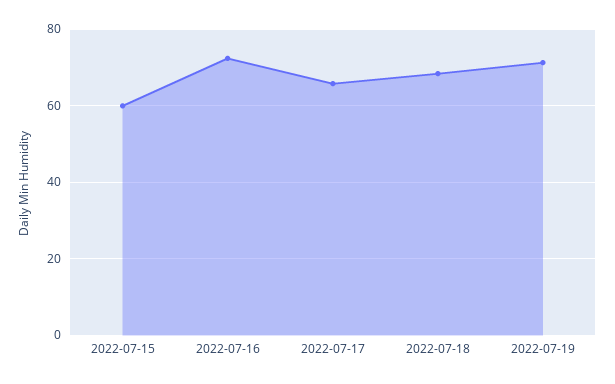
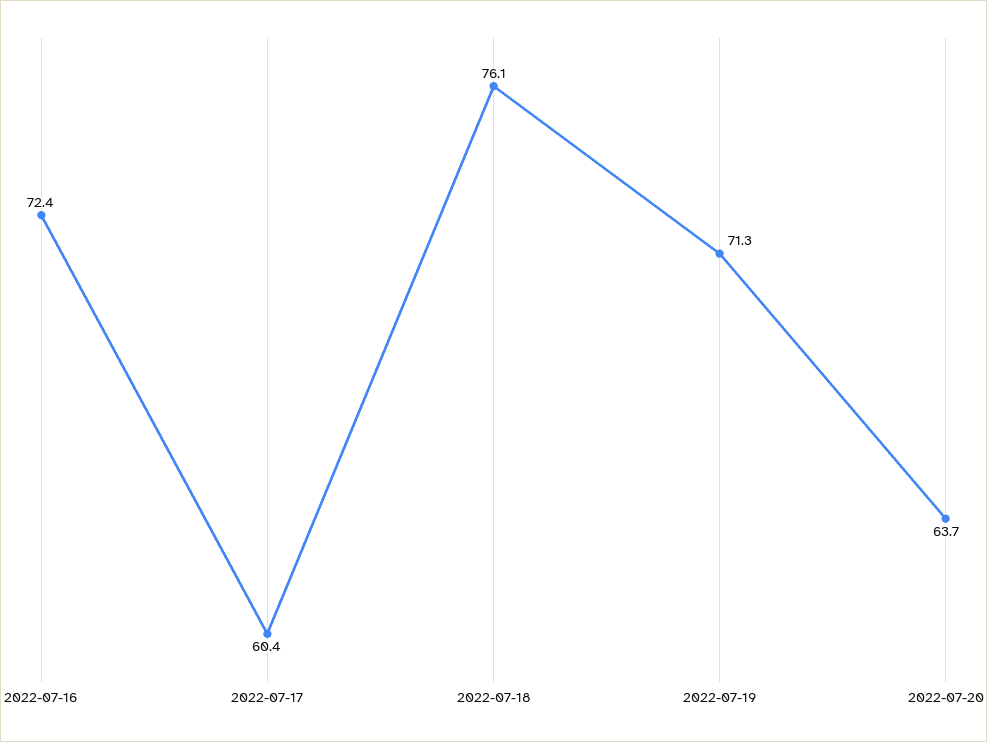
2022-07-15: 60 -> none
2022-07-17: 66 -> 60.4
2022-07-18: 68 -> 76.1
2022-07-20: none -> 63.7

